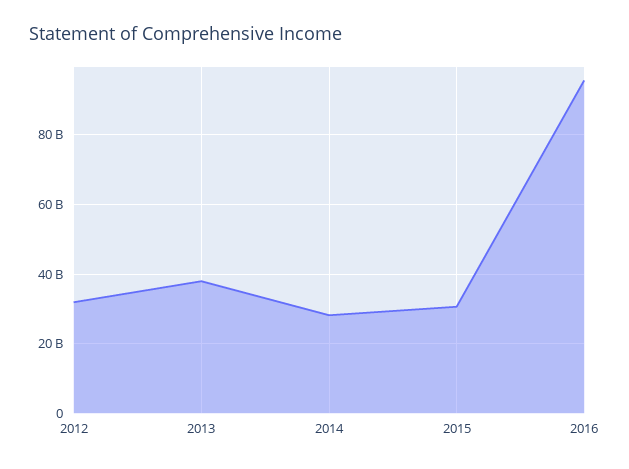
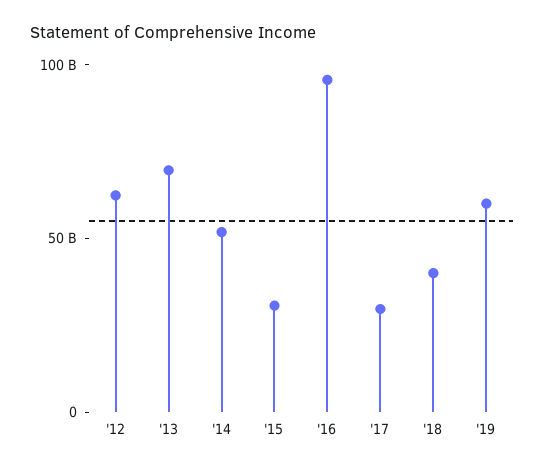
2012: 32000000000 -> 60000000000
2013: 38000000000 -> 70000000000
2014: 28000000000 -> 50000000000
'17: none -> 30000000000
'18: none -> 40000000000
'19: none -> 60000000000

